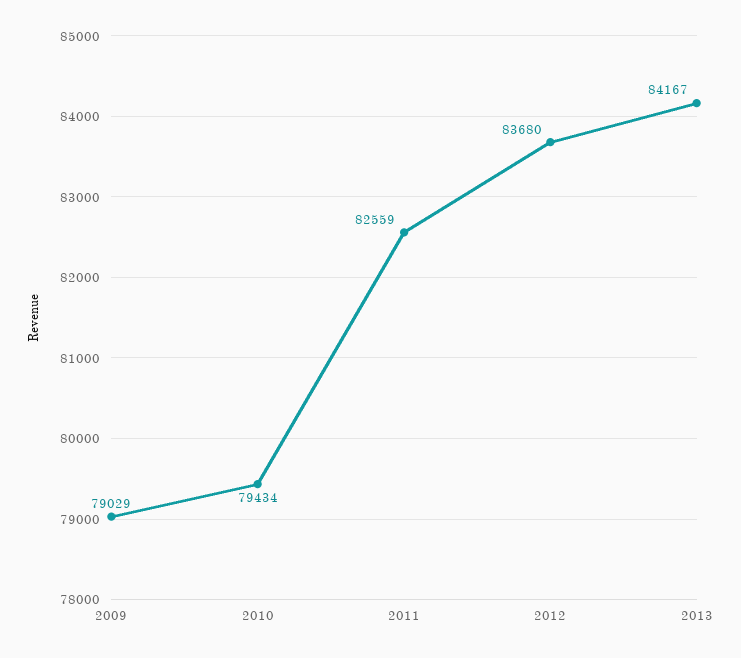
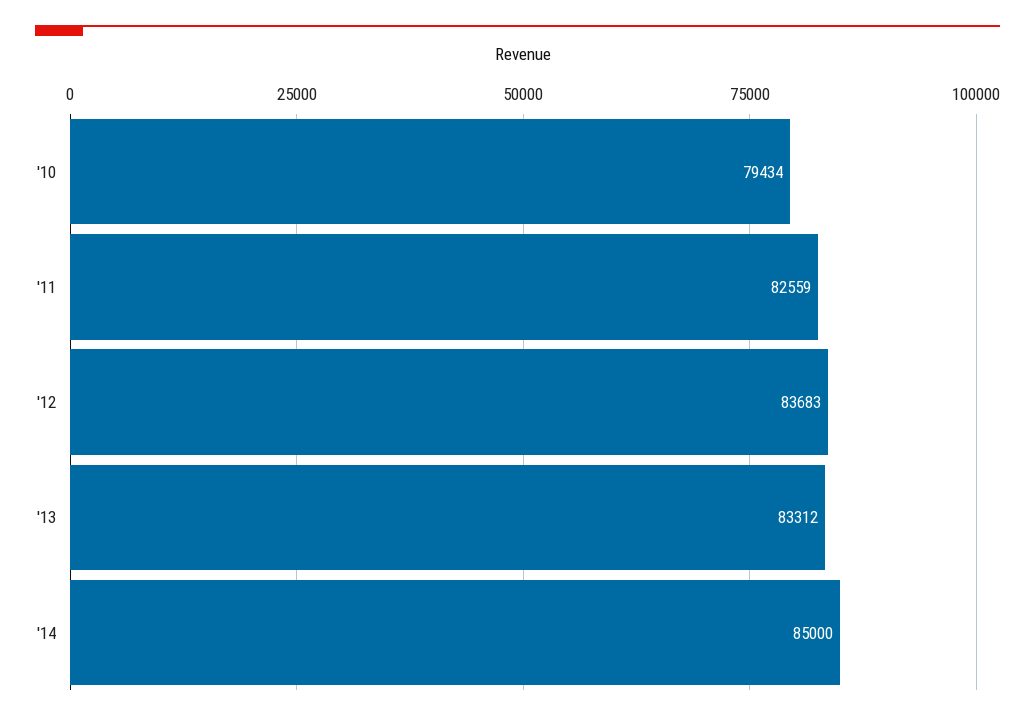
2009: 79029 -> none
2012: 83680 -> 83683
2013: 84167 -> 83312
'14: none -> 85000

